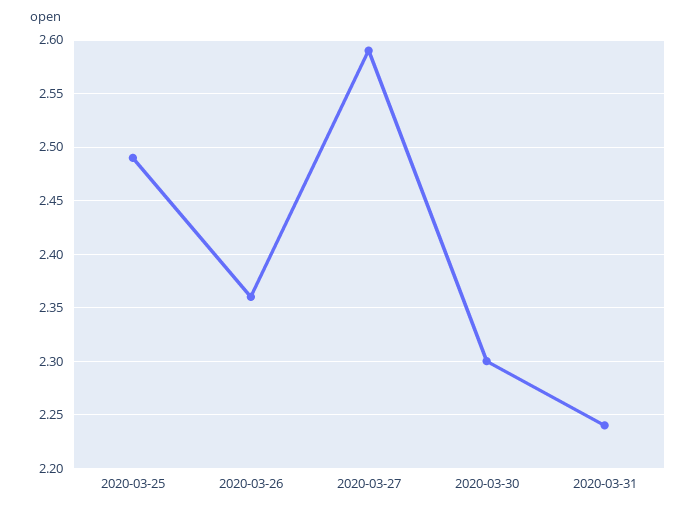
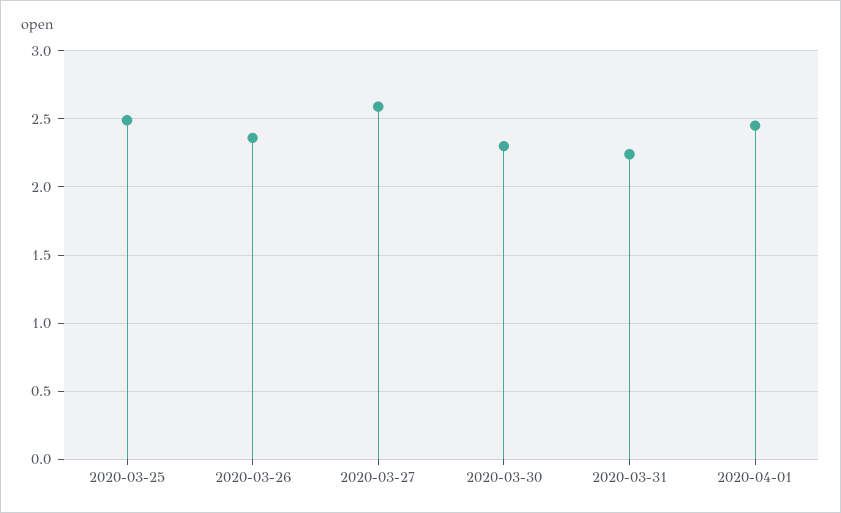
2020-04-01: none -> 2.45

